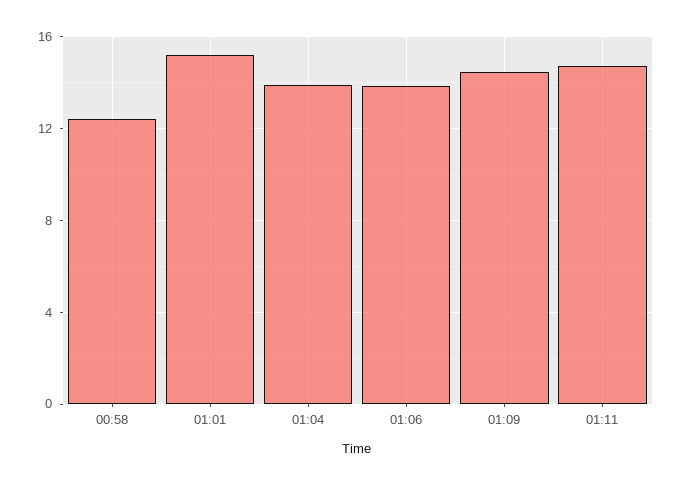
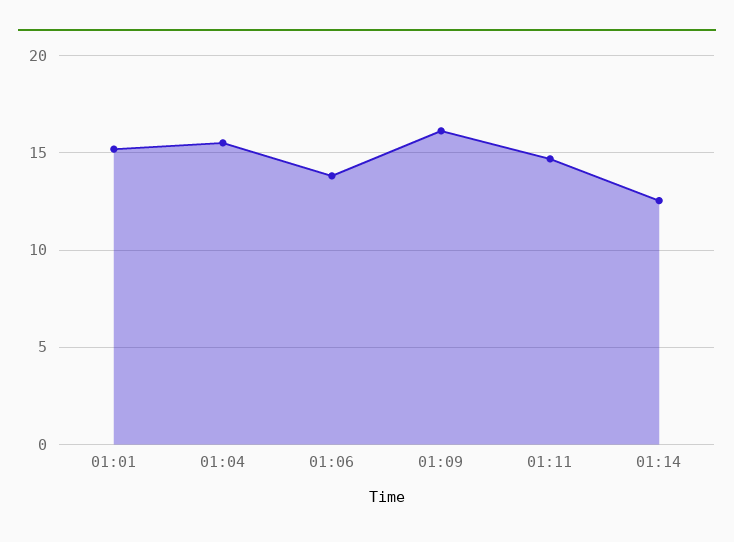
00:58: 12.5 -> none
01:04: 14 -> 15.5
01:09: 14.5 -> 16
01:14: none -> 12.5

